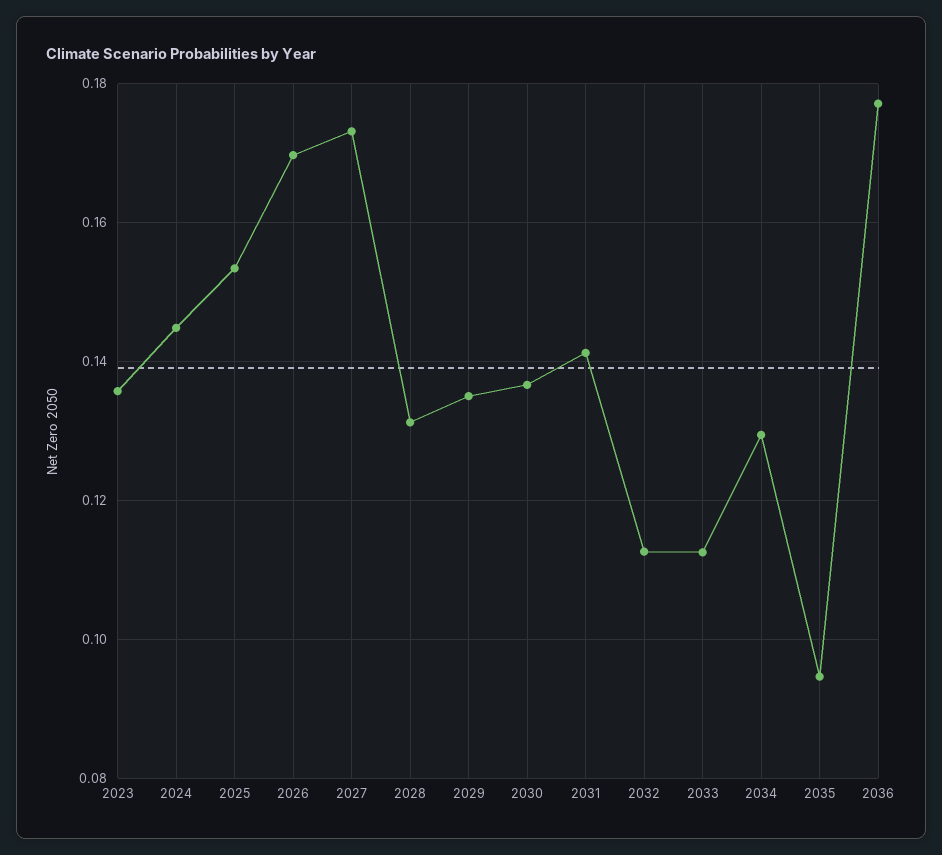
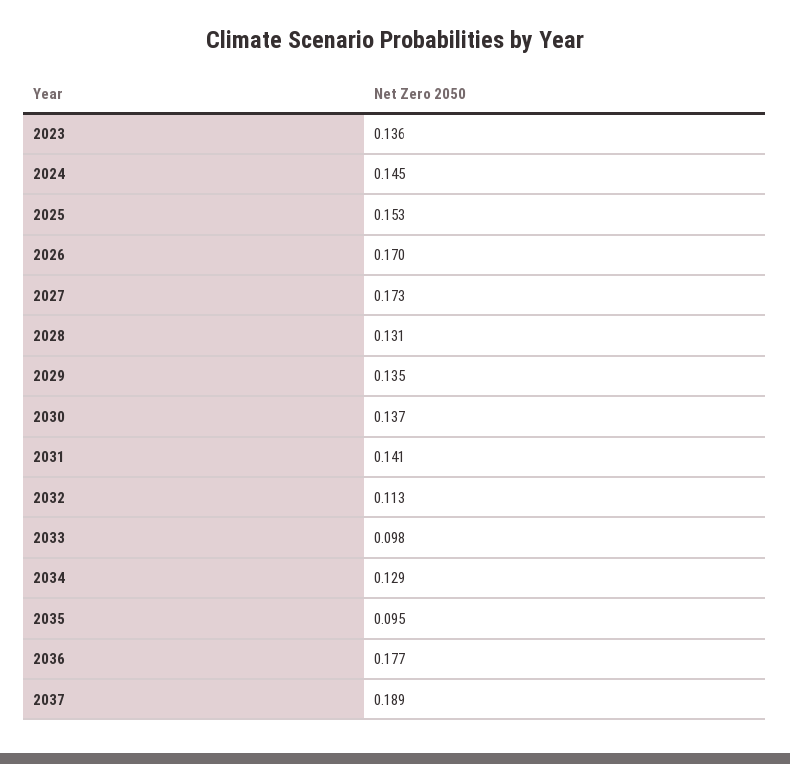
2033: 0.112 -> 0.098
2037: none -> 0.189

